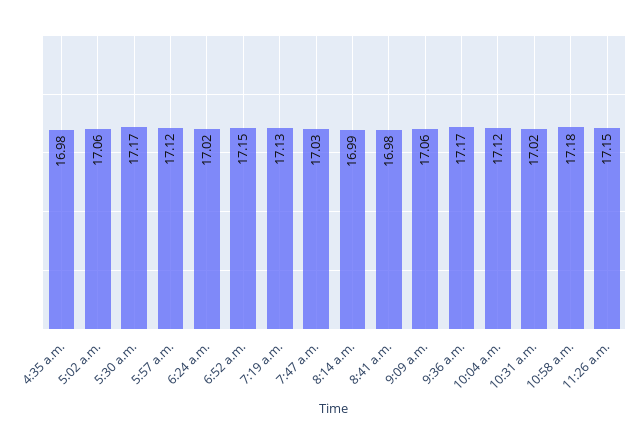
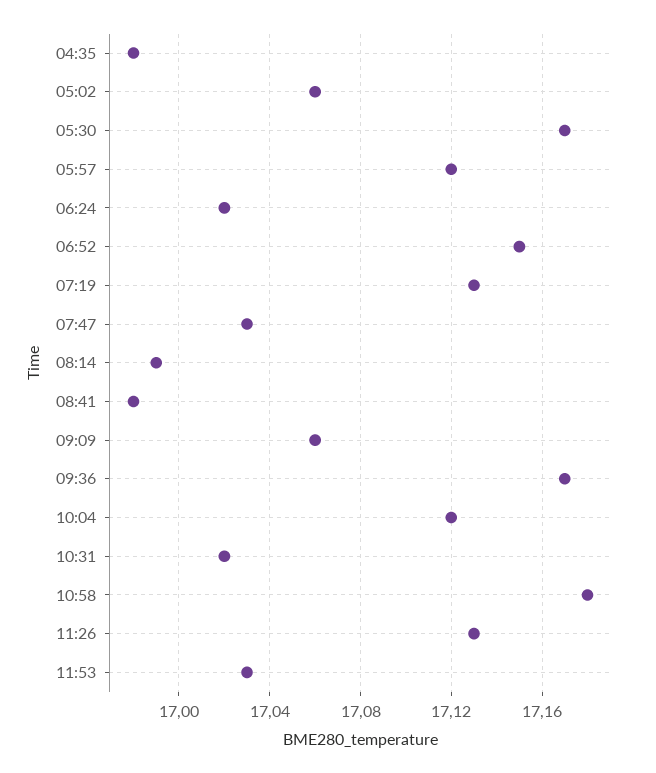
11:26 a.m.: 17.15 -> 17.13
11:53: none -> 17.03

